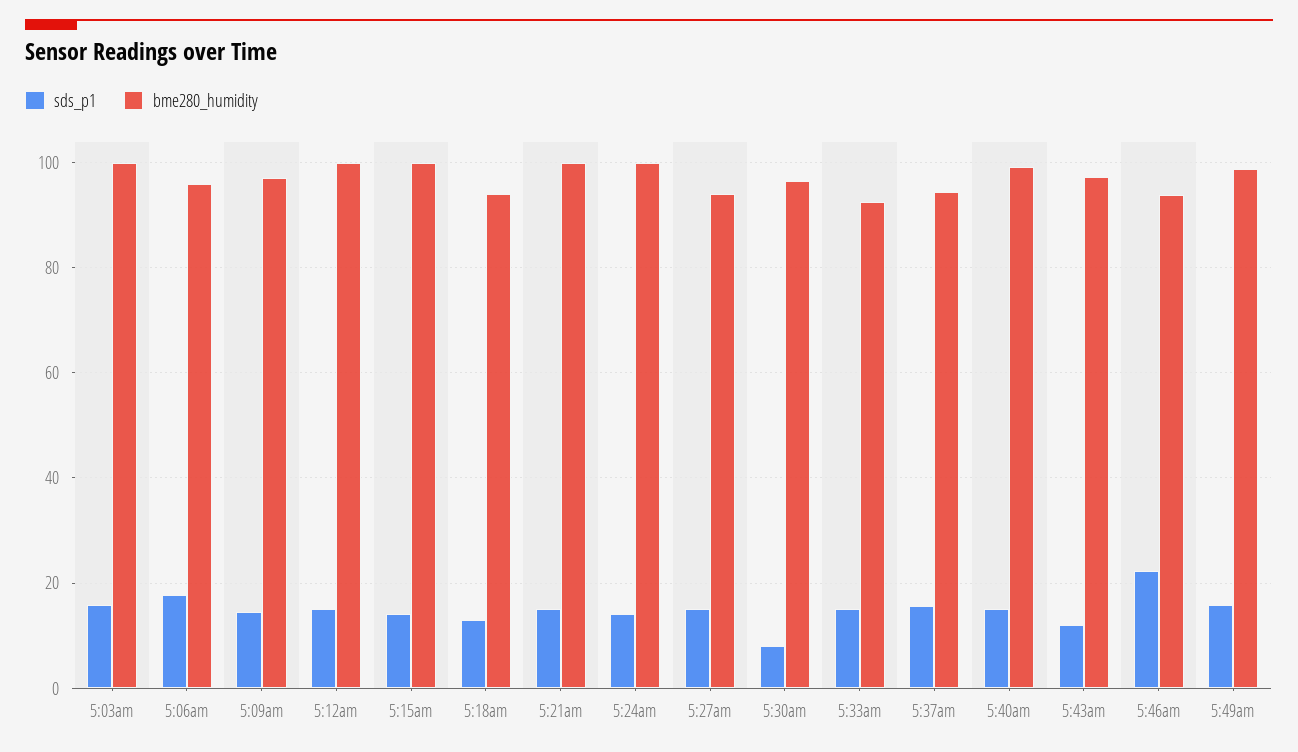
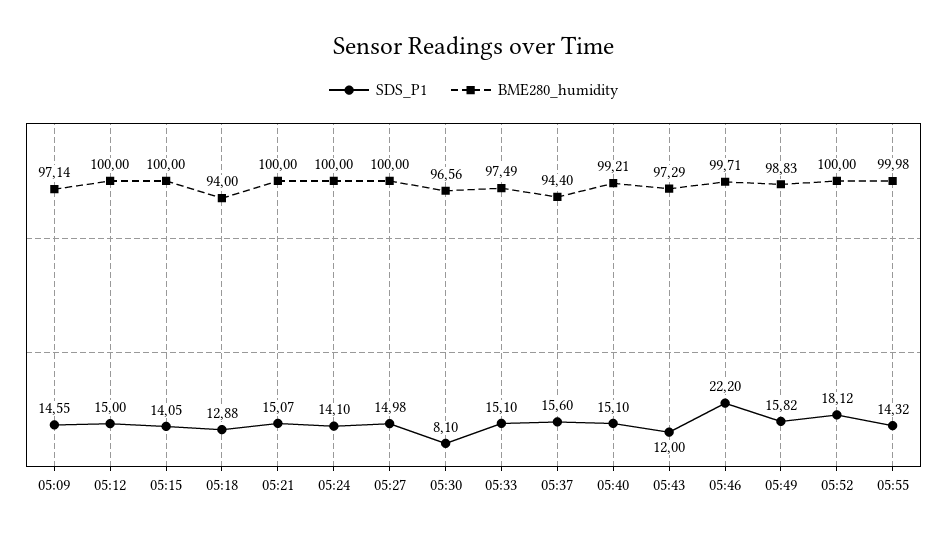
sds_p1, 5:03am: 16 -> none
bme280_humidity, 5:03am: 100 -> none
sds_p1, 5:06am: 18 -> none
bme280_humidity, 5:06am: 96 -> none
bme280_humidity, 5:27am: 94 -> 100
bme280_humidity, 5:33am: 92 -> 97.49
bme280_humidity, 5:46am: 94 -> 99.71
sds_p1, 05:52: none -> 18.12
bme280_humidity, 05:52: none -> 100
sds_p1, 05:55: none -> 14.32
bme280_humidity, 05:55: none -> 99.98

